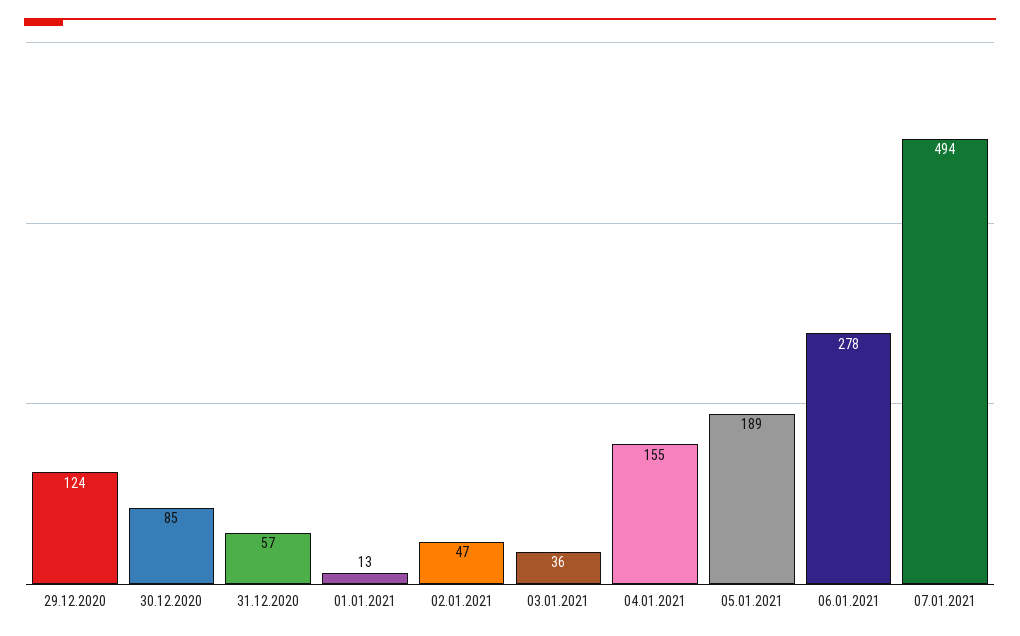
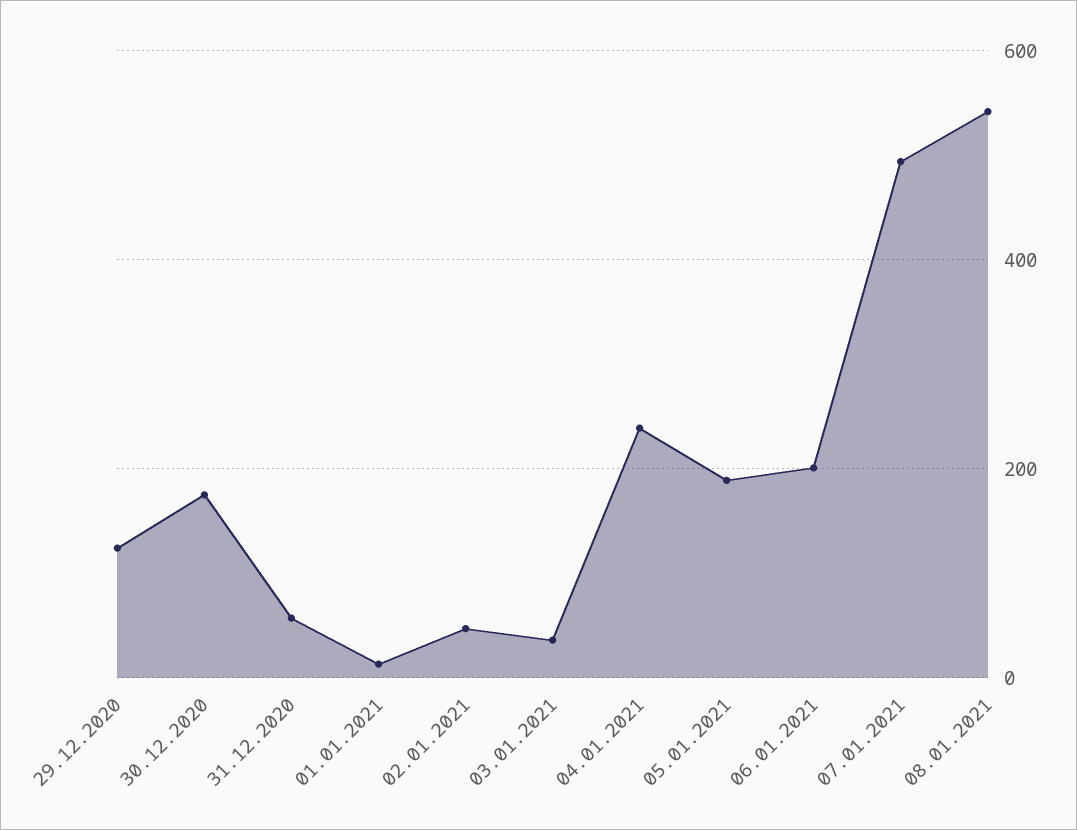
30.12.2020: 85 -> 180
04.01.2021: 155 -> 240
06.01.2021: 278 -> 200
08.01.2021: none -> 540

